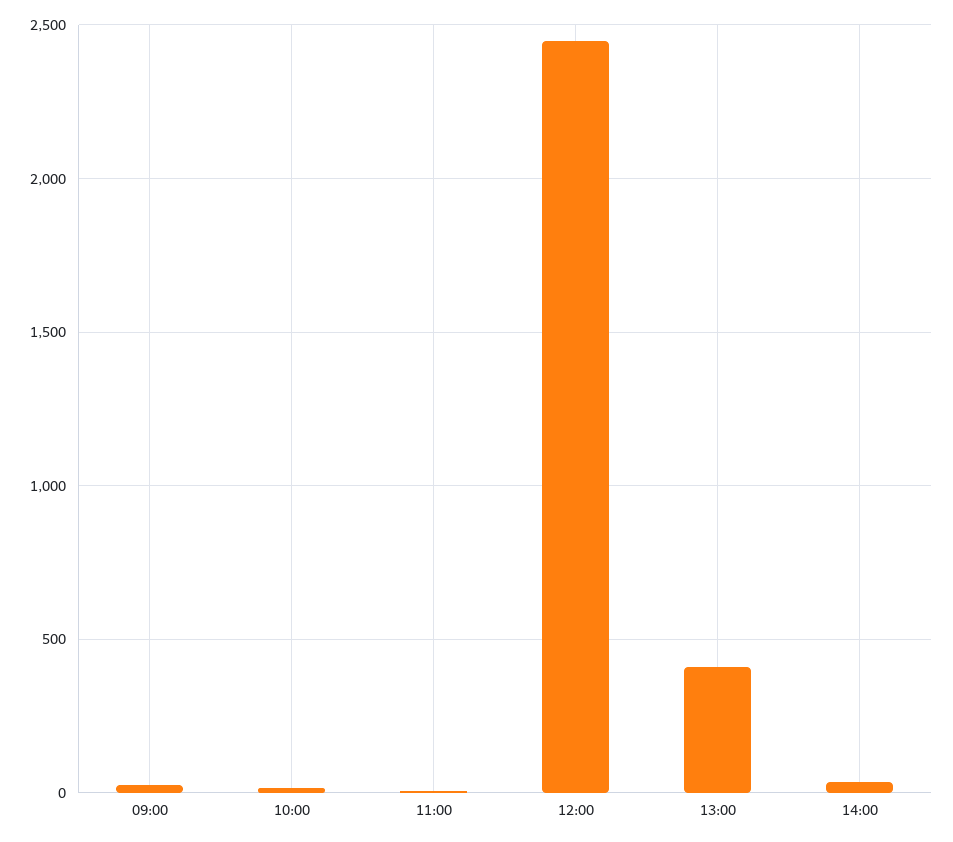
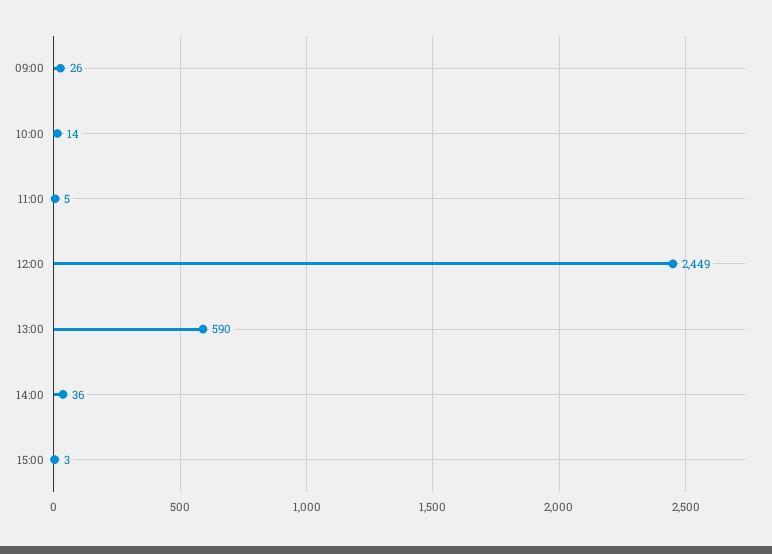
13:00: 400 -> 590
15:00: none -> 3

